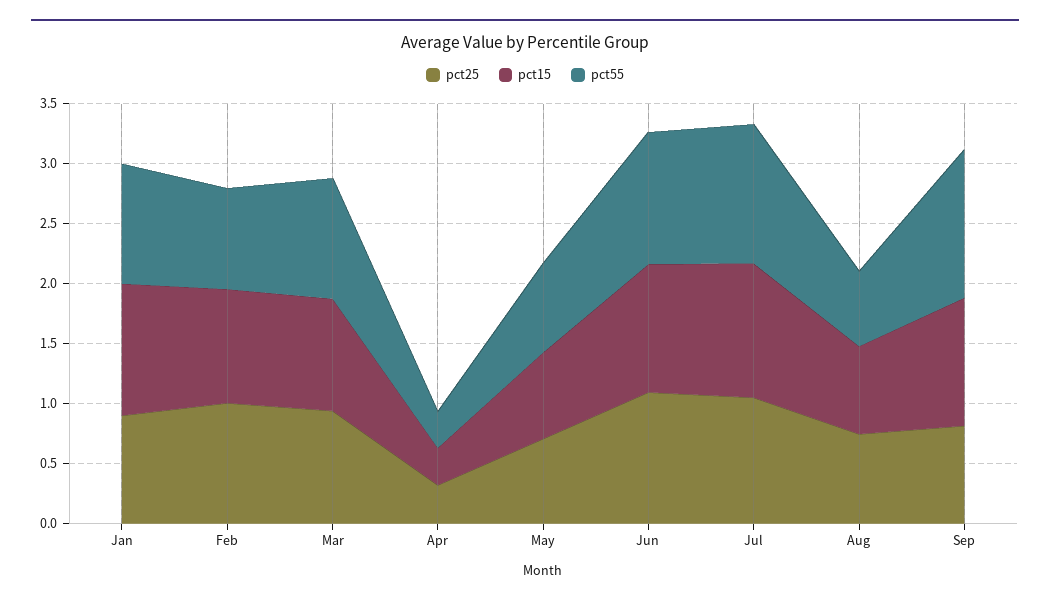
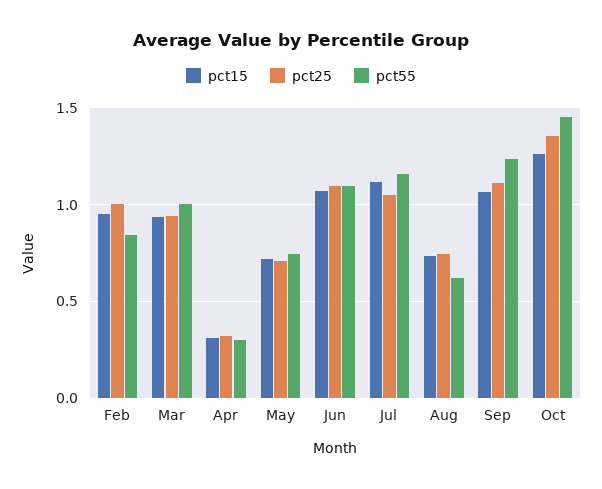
pct25, Jan: 0.9 -> none
pct15, Jan: 1.1 -> none
pct55, Jan: 1 -> none
pct25, Sep: 0.8 -> 1.1
pct15, Oct: none -> 1.25
pct25, Oct: none -> 1.35
pct55, Oct: none -> 1.45

